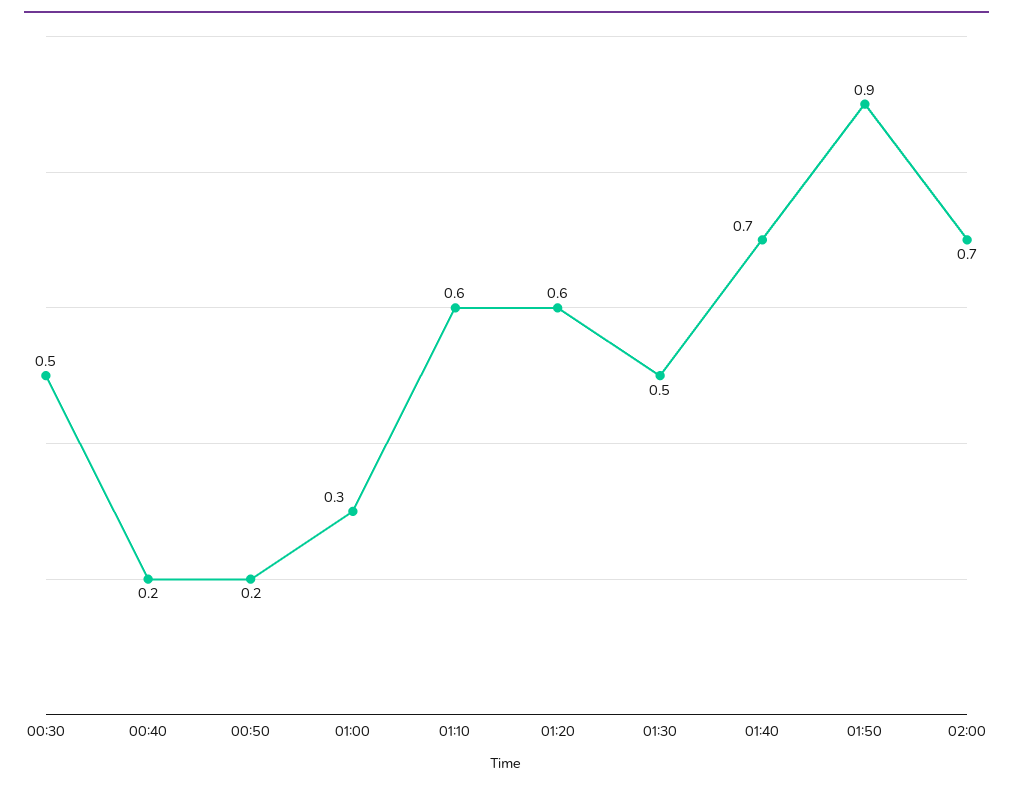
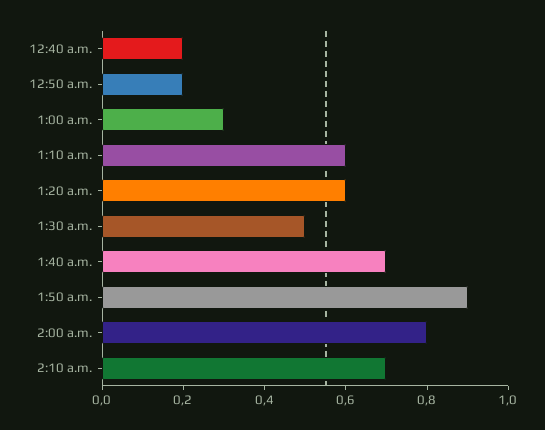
00:30: 0.5 -> none
02:00: 0.7 -> 0.8
2:10 a.m.: none -> 0.7

